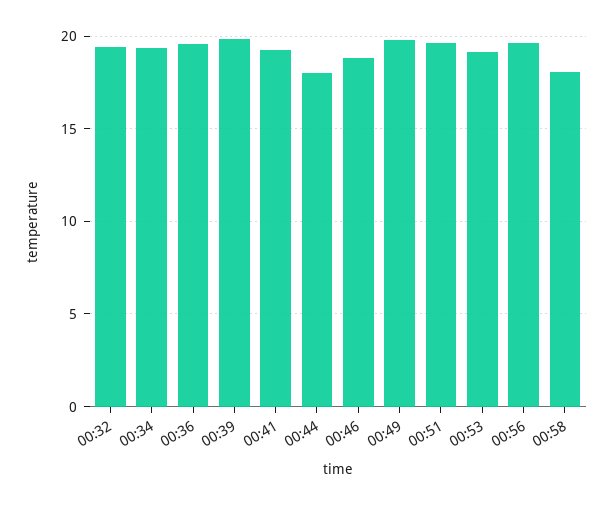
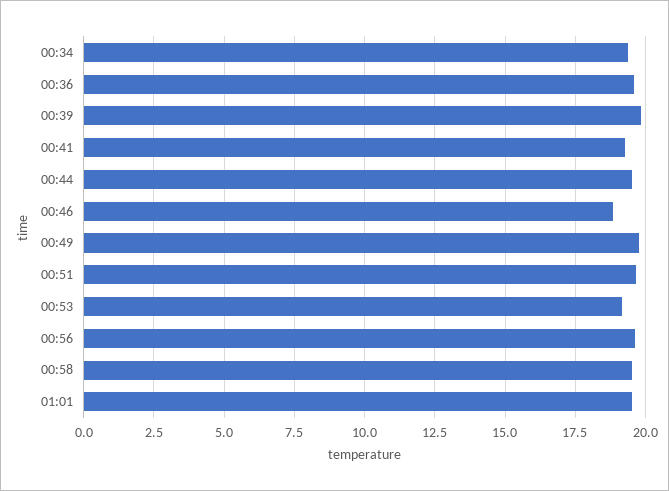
00:32: 19.5 -> none
00:44: 18 -> 19.5
00:58: 18 -> 19.5
01:01: none -> 19.5

